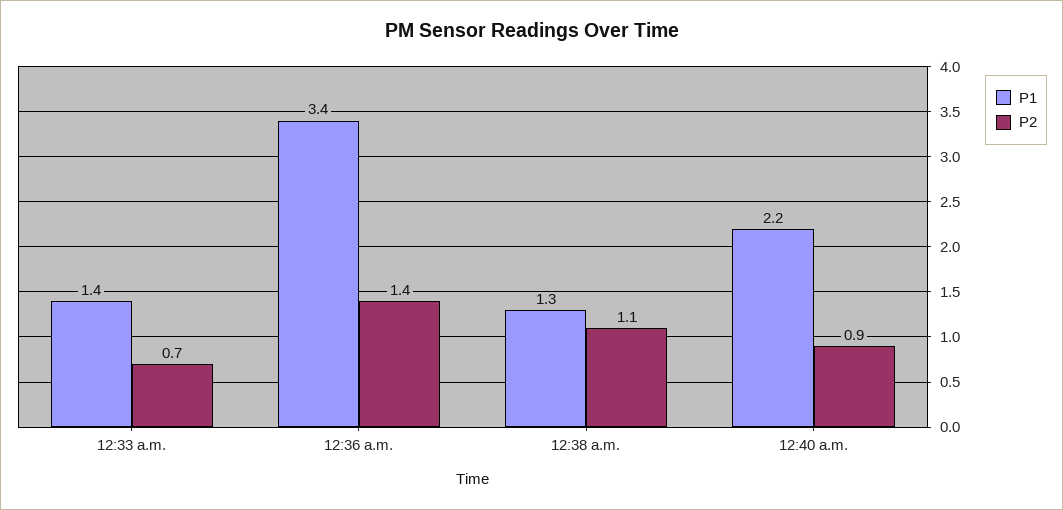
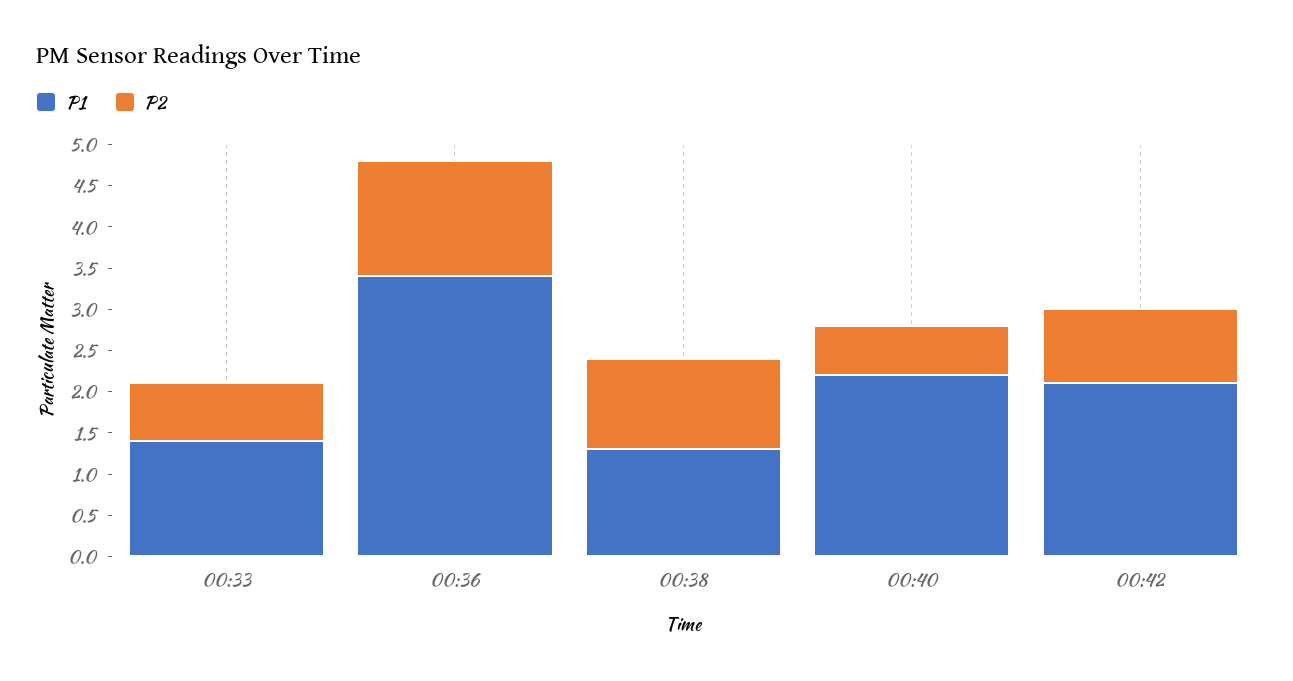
P2, 12:40 a.m.: 0.9 -> 0.6
P1, 00:42: none -> 2.1
P2, 00:42: none -> 0.9

